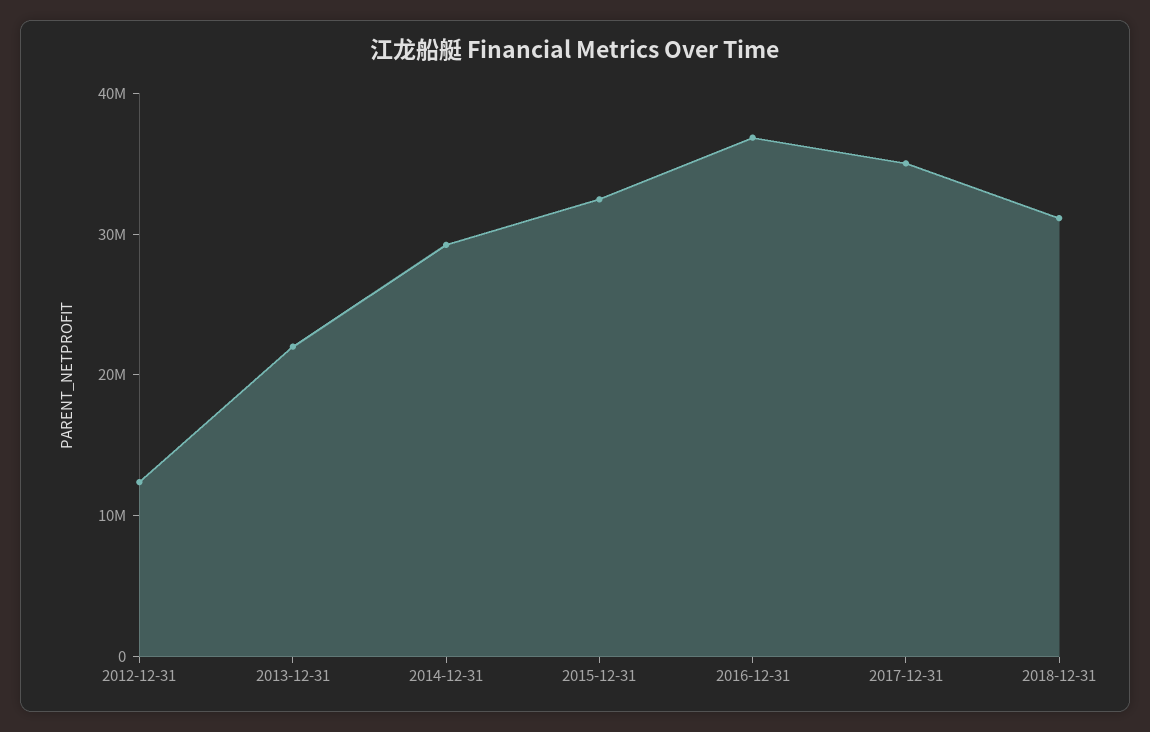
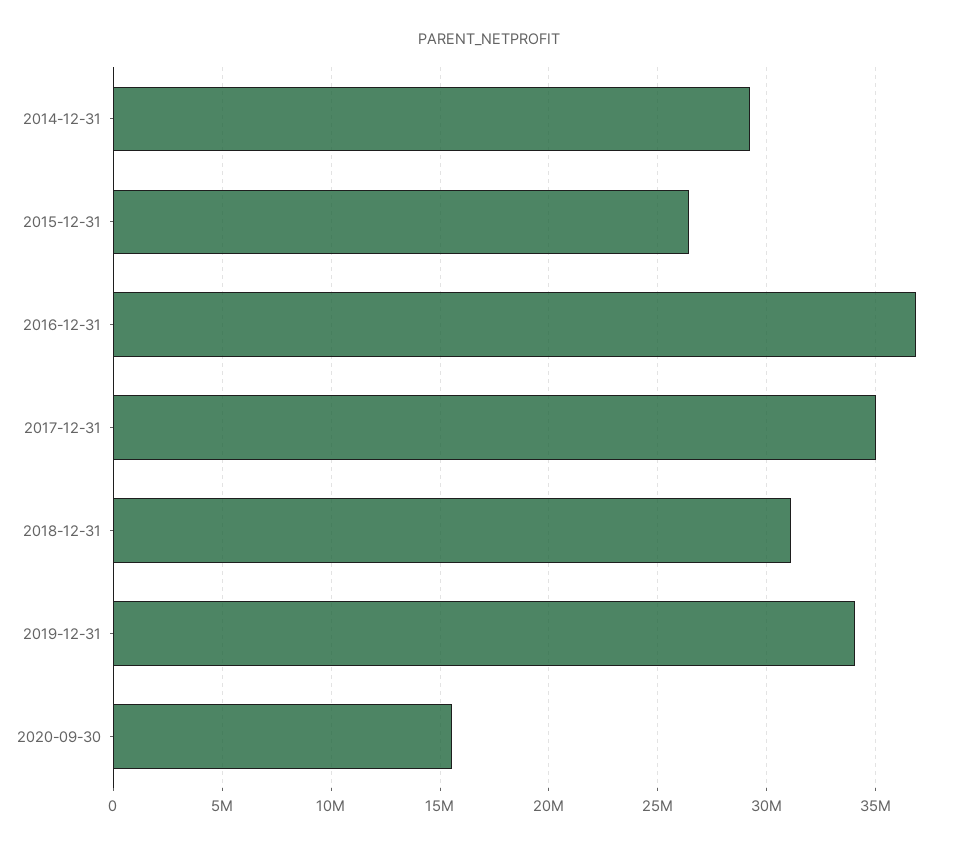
2012-12-31: 12000000 -> none
2013-12-31: 22000000 -> none
2015-12-31: 32000000 -> 26500000
2019-12-31: none -> 34000000
2020-09-30: none -> 15500000

